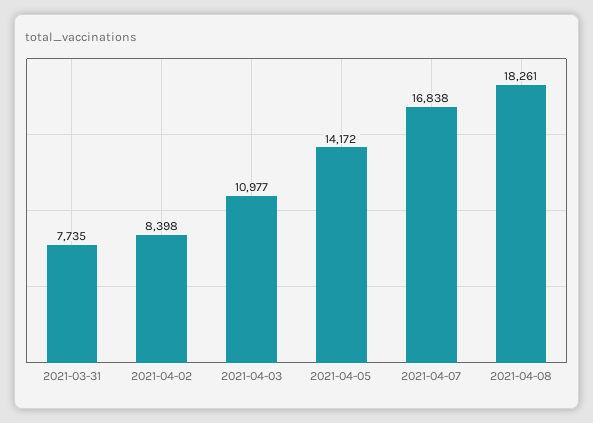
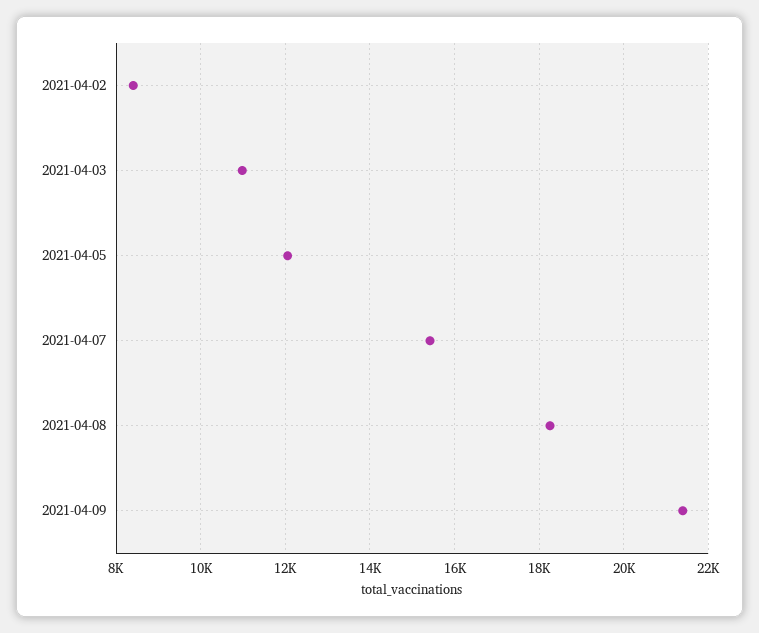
2021-03-31: 7735 -> none
2021-04-05: 14172 -> 12000
2021-04-07: 16838 -> 15400
2021-04-09: none -> 21400

